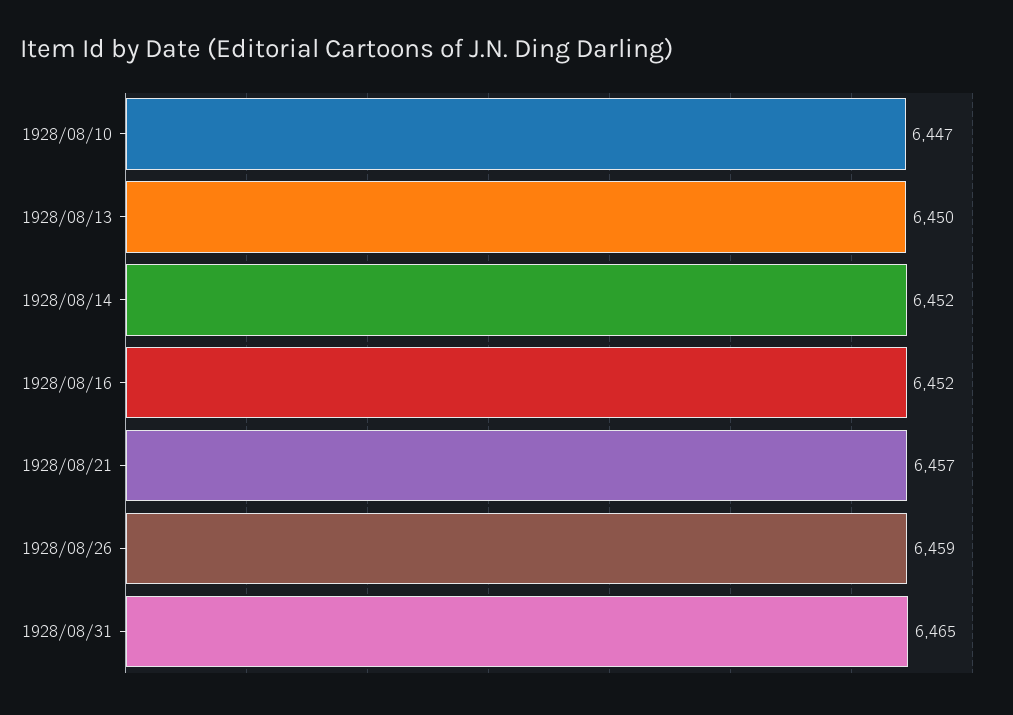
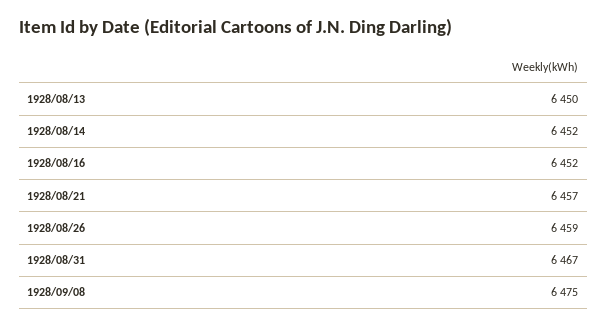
1928/08/10: 6447 -> none
1928/08/31: 6465 -> 6467
1928/09/08: none -> 6475

